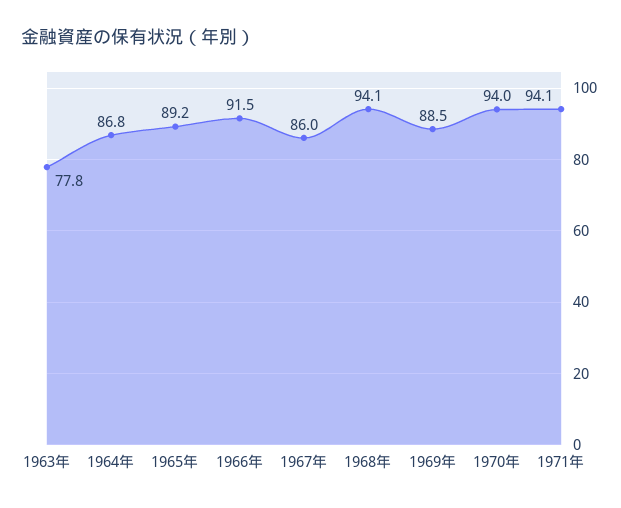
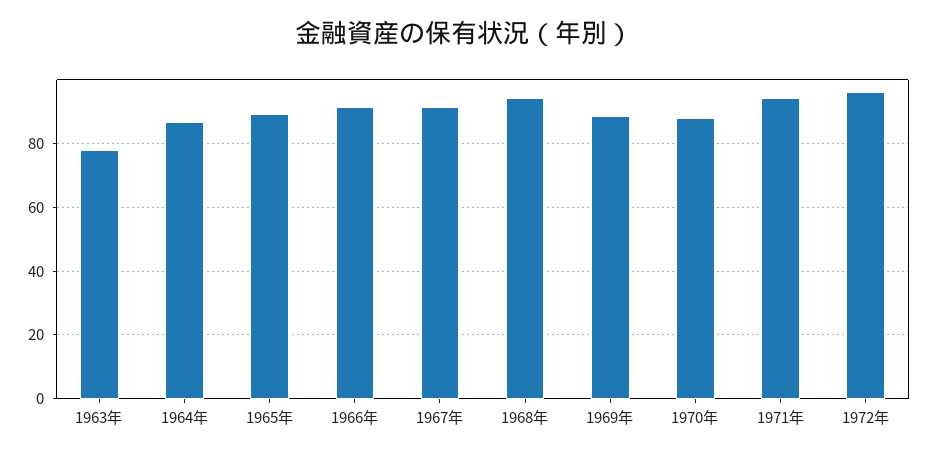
1967年: 86 -> 92
1970年: 94 -> 88
1972年: none -> 96

